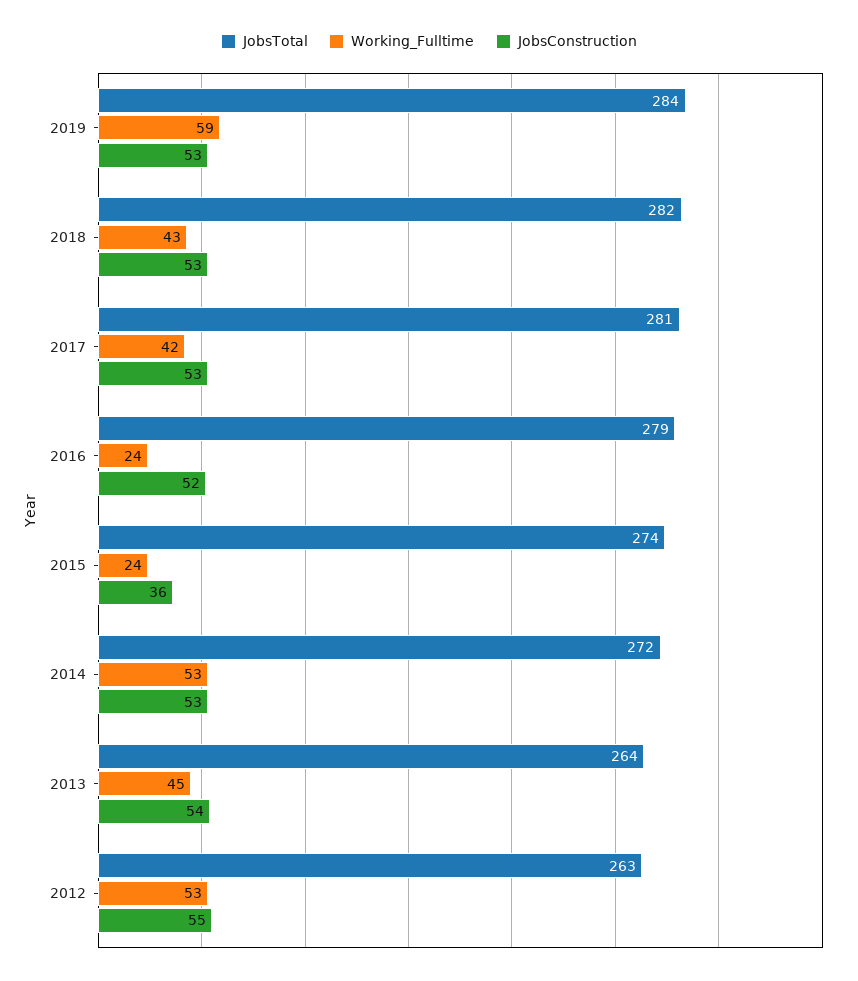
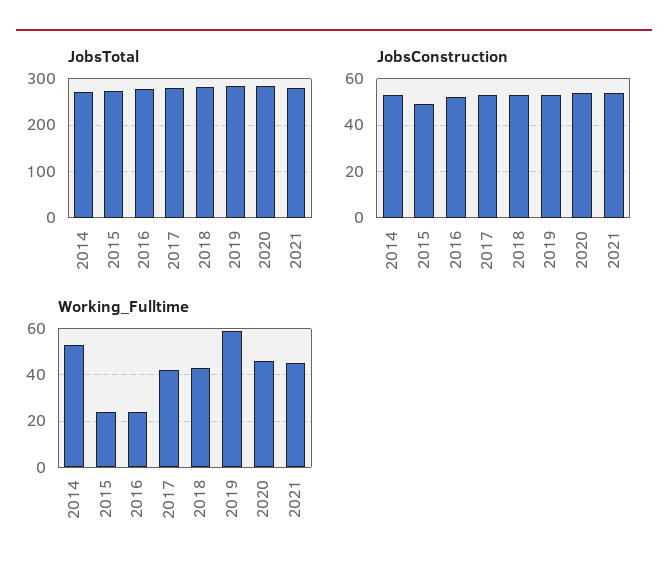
JobsConstruction, 2015: 36 -> 50
JobsTotal, 2013: 264 -> none
Working_Fulltime, 2013: 45 -> none
JobsConstruction, 2013: 54 -> none
JobsTotal, 2012: 263 -> none
Working_Fulltime, 2012: 53 -> none
JobsConstruction, 2012: 55 -> none
JobsTotal, 2020: none -> 280
JobsTotal, 2021: none -> 280
JobsConstruction, 2020: none -> 55
JobsConstruction, 2021: none -> 55
Working_Fulltime, 2020: none -> 45
Working_Fulltime, 2021: none -> 45

